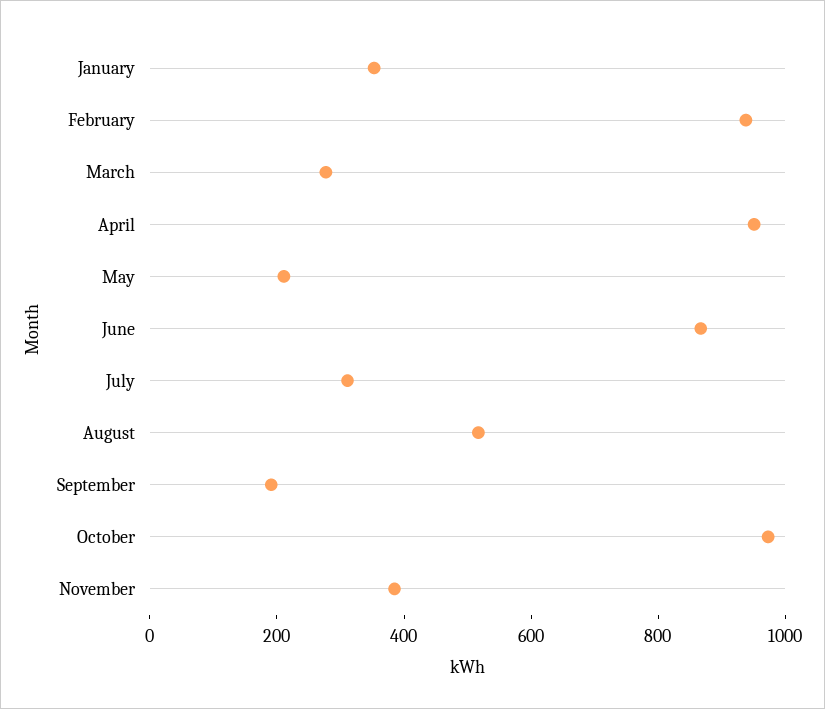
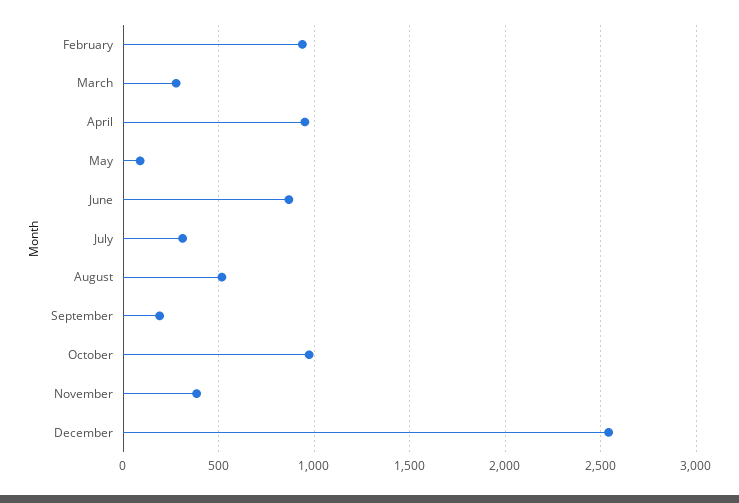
January: 350 -> none
May: 200 -> 100
December: none -> 2550

